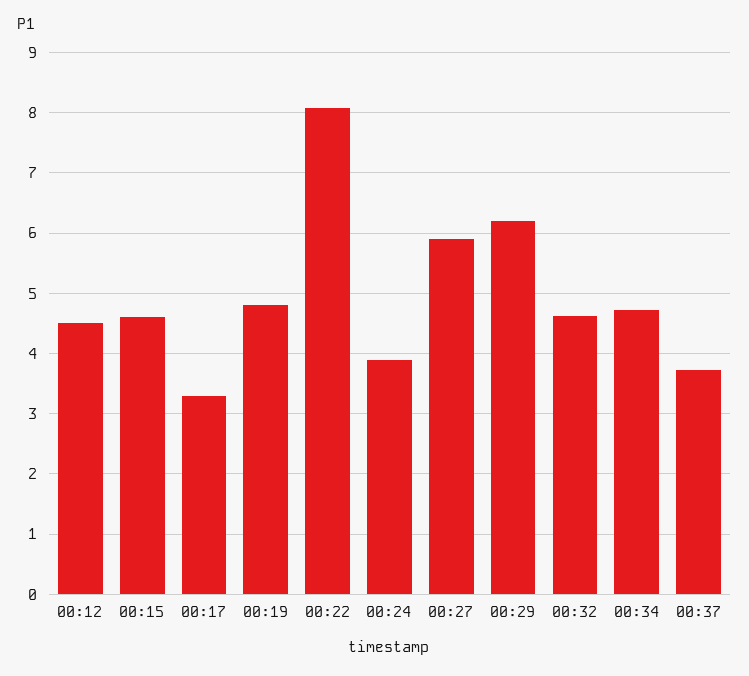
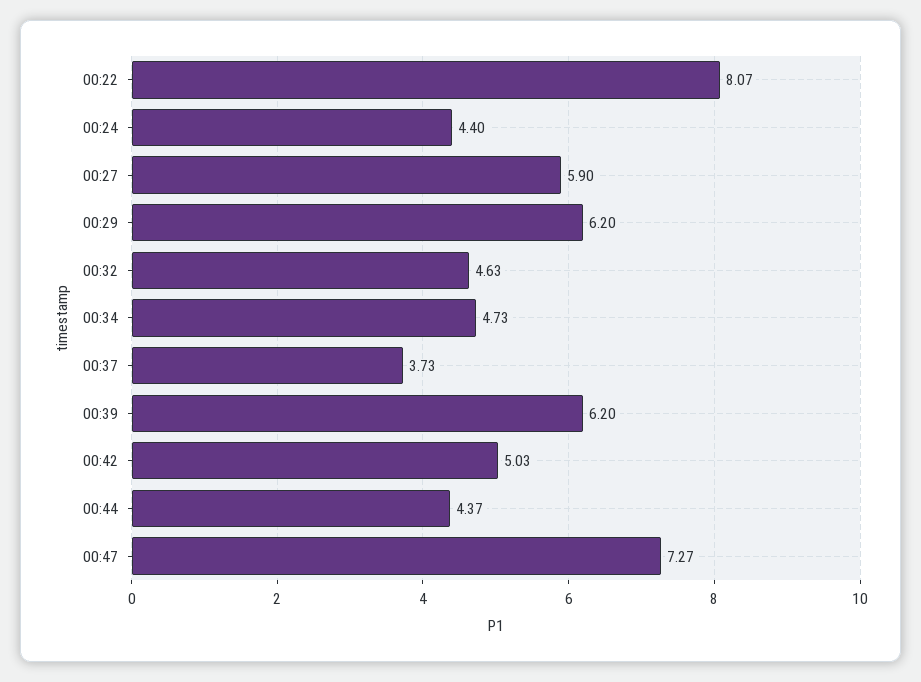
00:12: 4.5 -> none
00:15: 4.6 -> none
00:17: 3.3 -> none
00:19: 4.8 -> none
00:24: 3.9 -> 4.4
00:39: none -> 6.2
00:42: none -> 5.03
00:44: none -> 4.37
00:47: none -> 7.27

